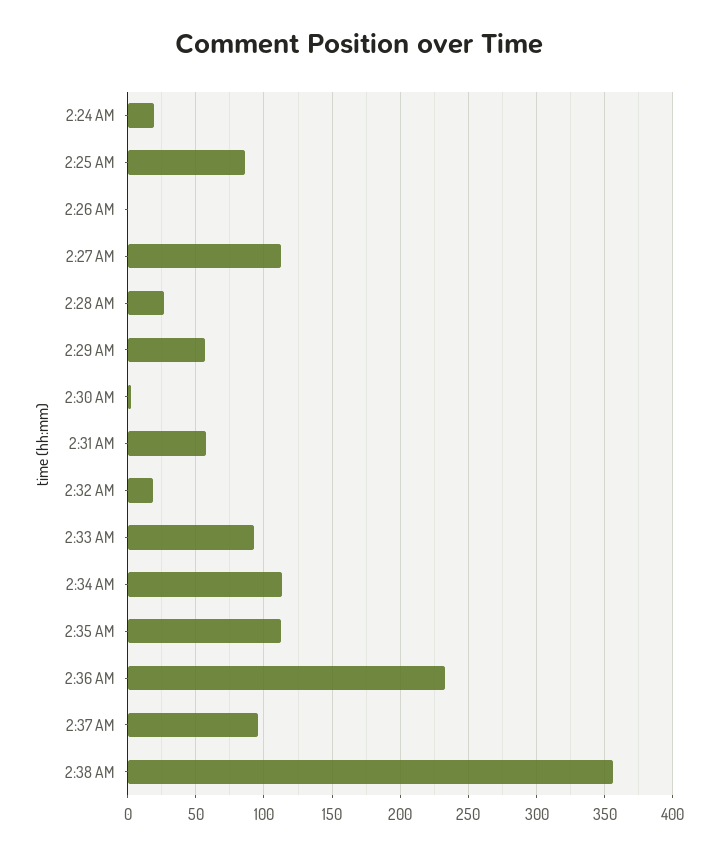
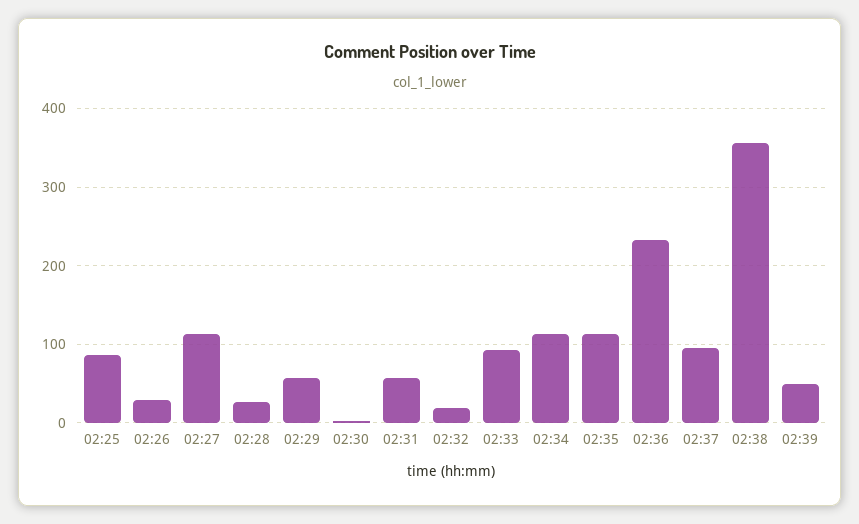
2:24 AM: 20 -> none
2:26 AM: 0 -> 30
02:39: none -> 50

